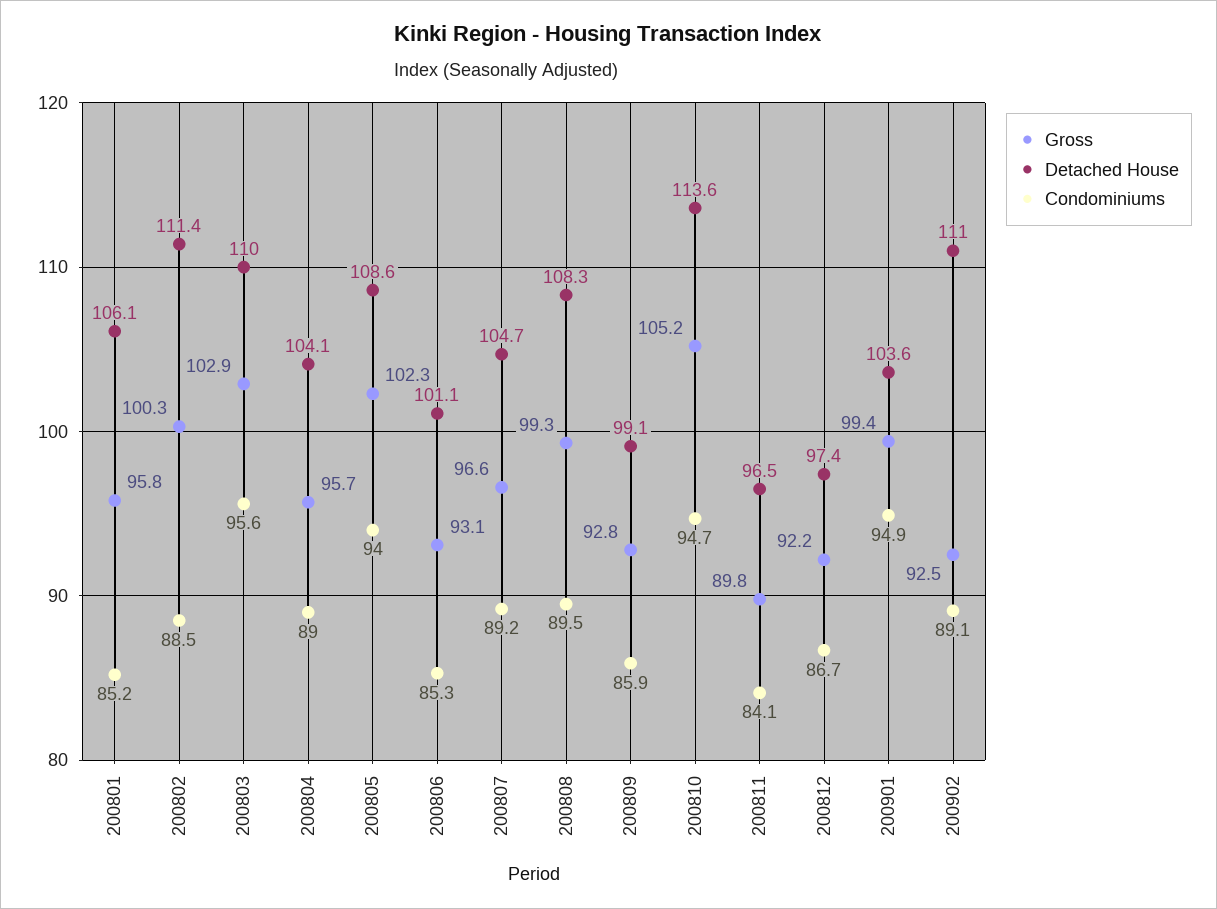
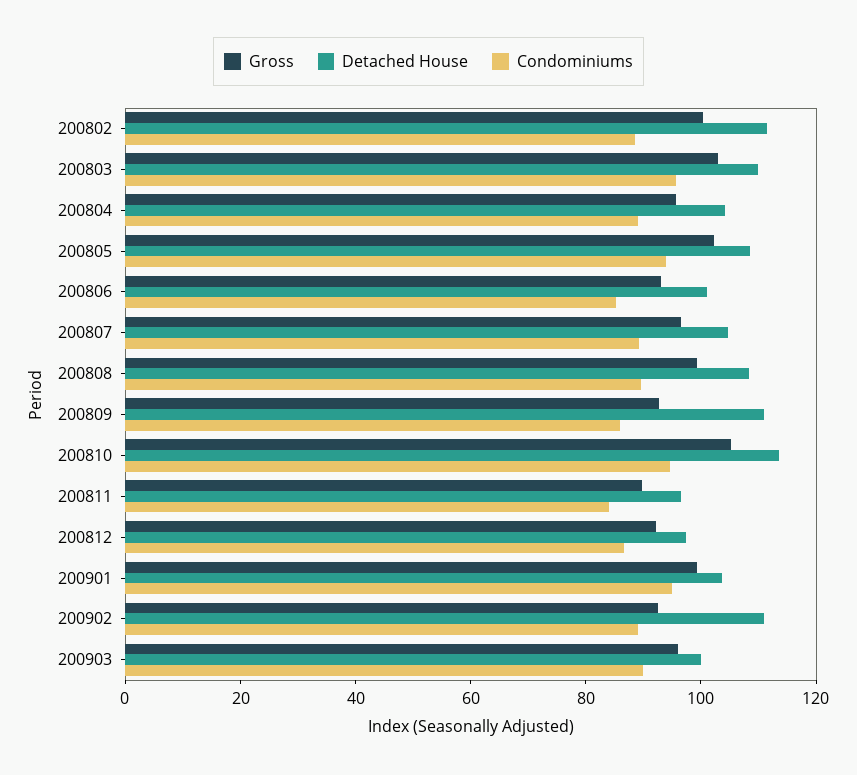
Gross, 200801: 95.8 -> none
Detached House, 200801: 106.1 -> none
Condominiums, 200801: 85.2 -> none
Detached House, 200809: 99.1 -> 110
Gross, 200903: none -> 95
Detached House, 200903: none -> 100
Condominiums, 200903: none -> 90

